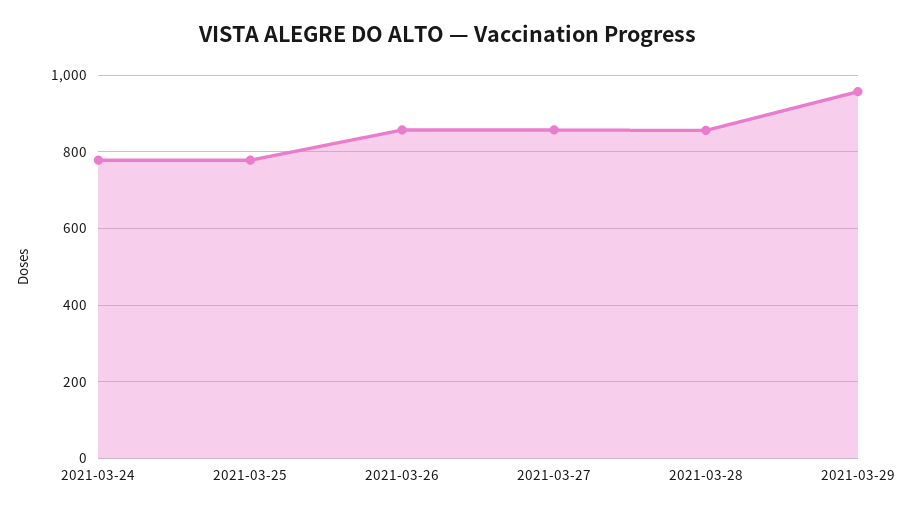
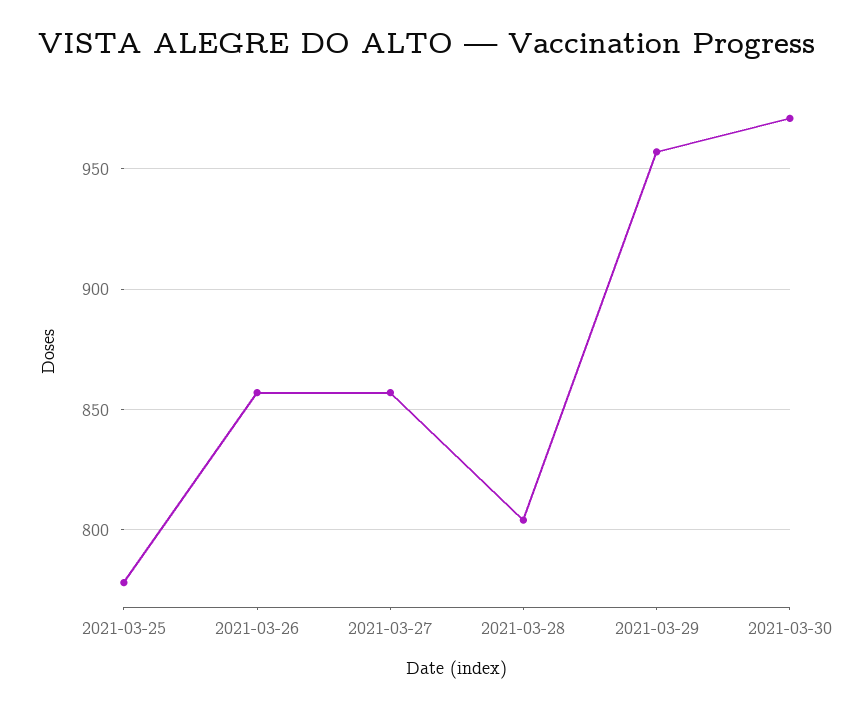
2021-03-24: 780 -> none
2021-03-28: 860 -> 805
2021-03-30: none -> 970

